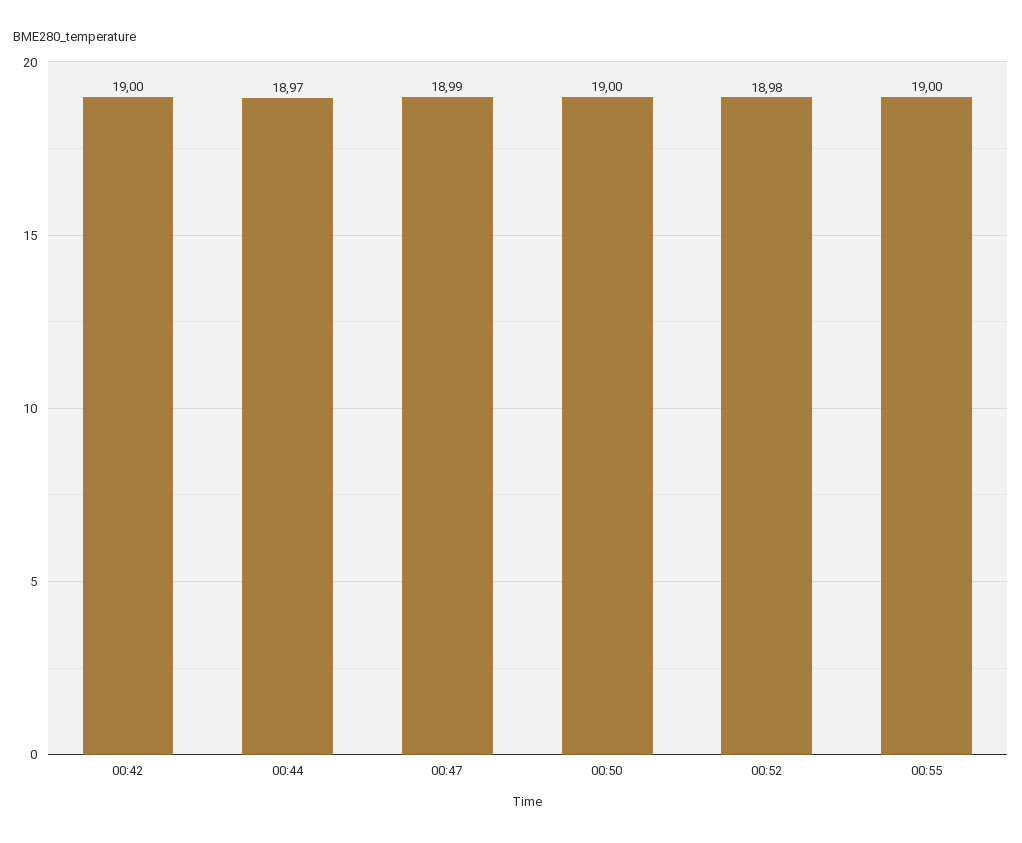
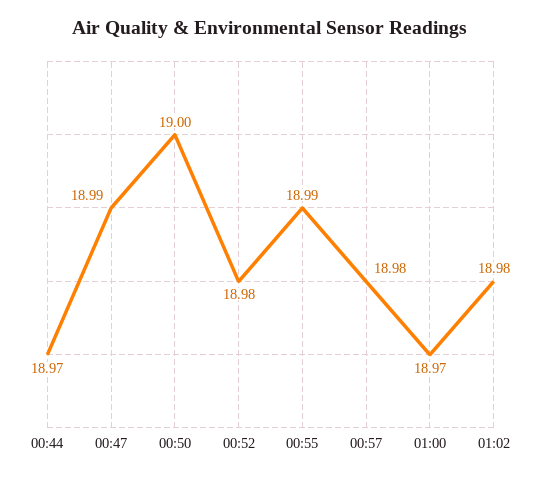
00:42: 19 -> none
00:55: 19 -> 18.99
00:57: none -> 18.98
01:00: none -> 18.97
01:02: none -> 18.98

